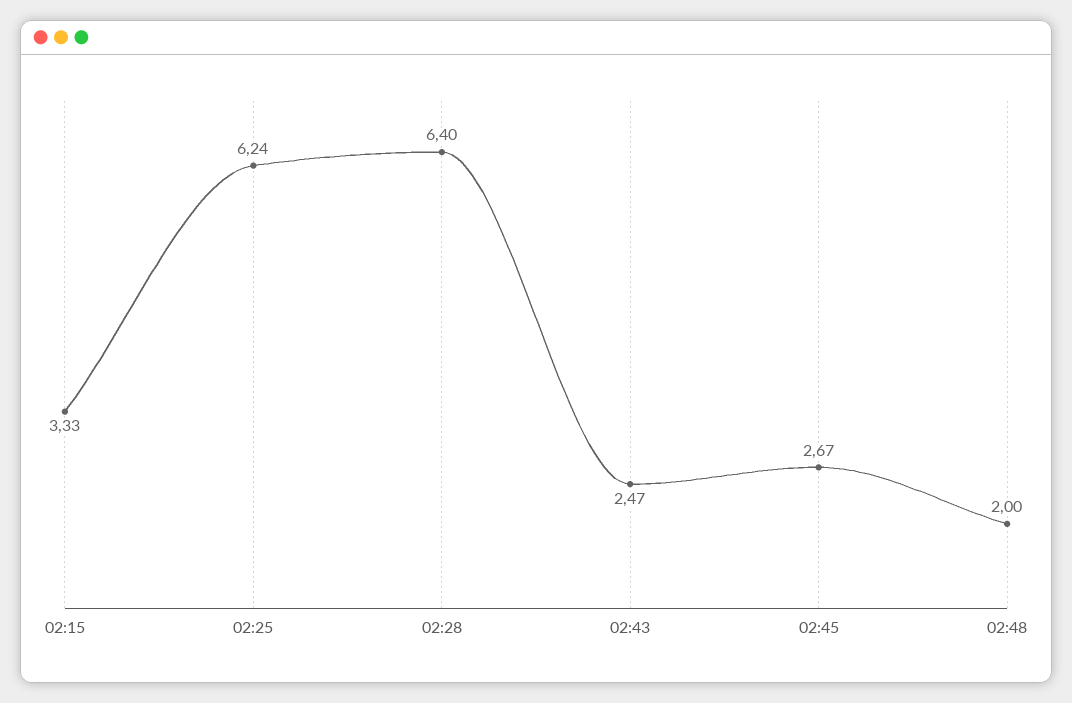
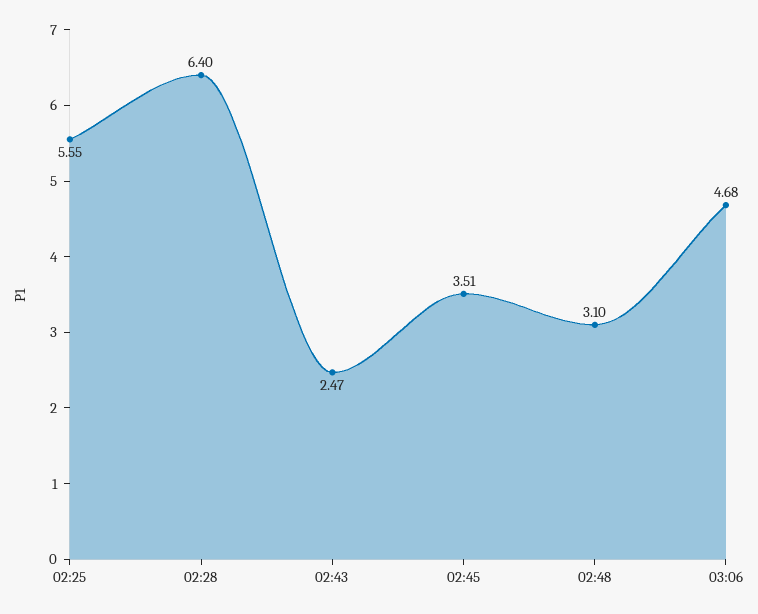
02:15: 3.33 -> none
02:25: 6.24 -> 5.55
02:45: 2.67 -> 3.51
02:48: 2 -> 3.1
03:06: none -> 4.68

